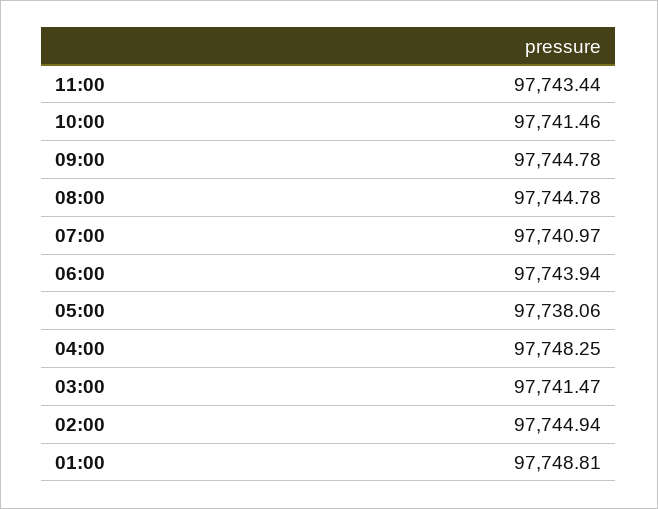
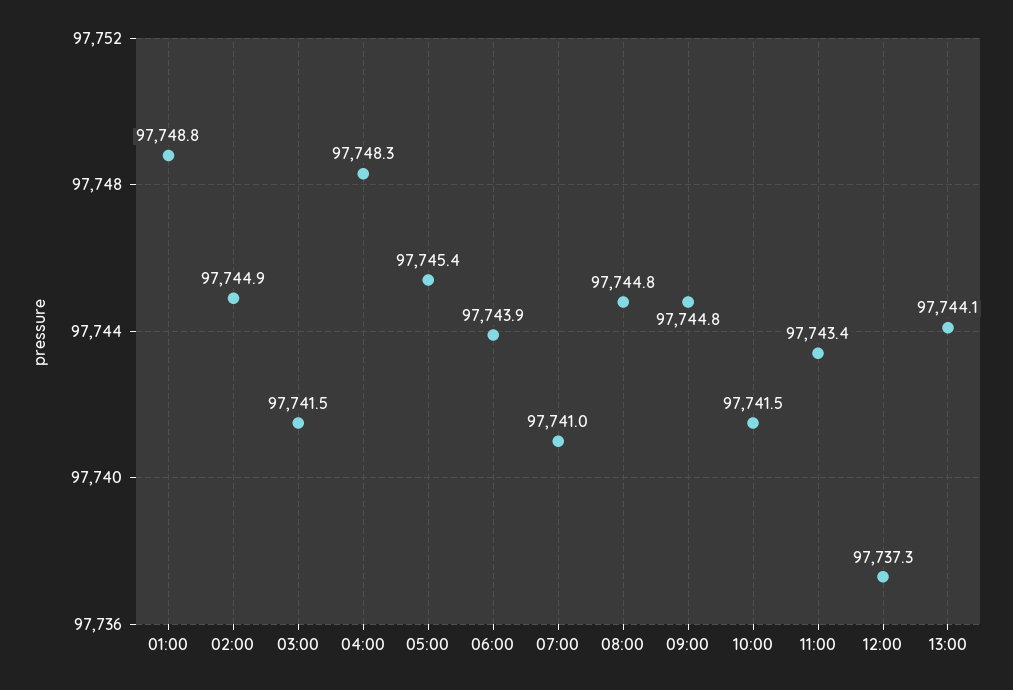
05:00: 97738.06 -> 97745.4
12:00: none -> 97737.3
13:00: none -> 97744.1

